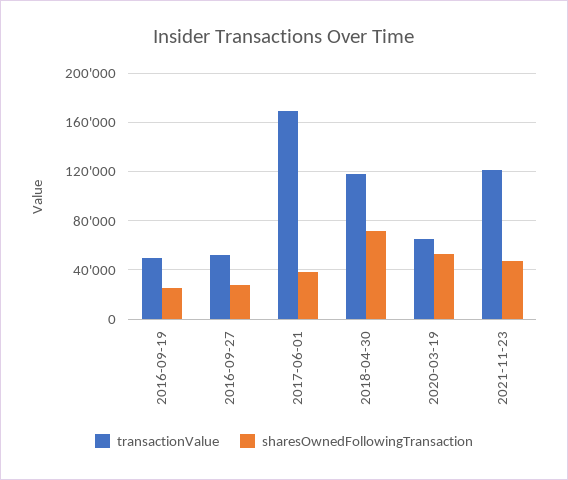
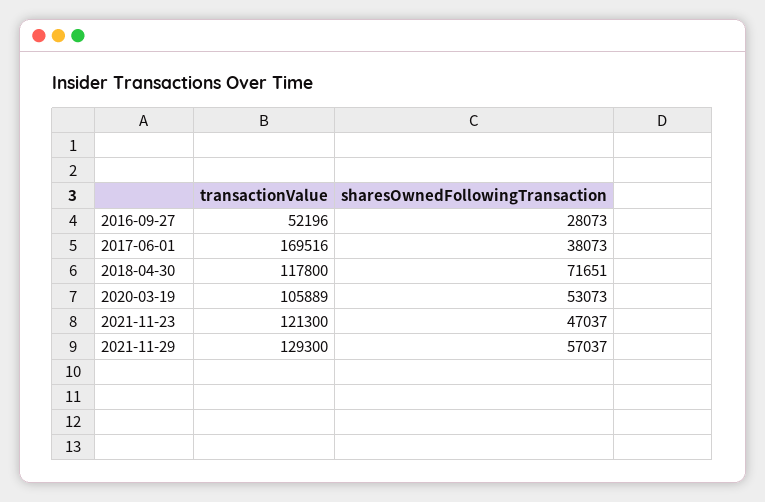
transactionValue, 2016-09-19: 50000 -> none
sharesOwnedFollowingTransaction, 2016-09-19: 25000 -> none
transactionValue, 2020-03-19: 65000 -> 105889
transactionValue, 2021-11-29: none -> 129300
sharesOwnedFollowingTransaction, 2021-11-29: none -> 57037

